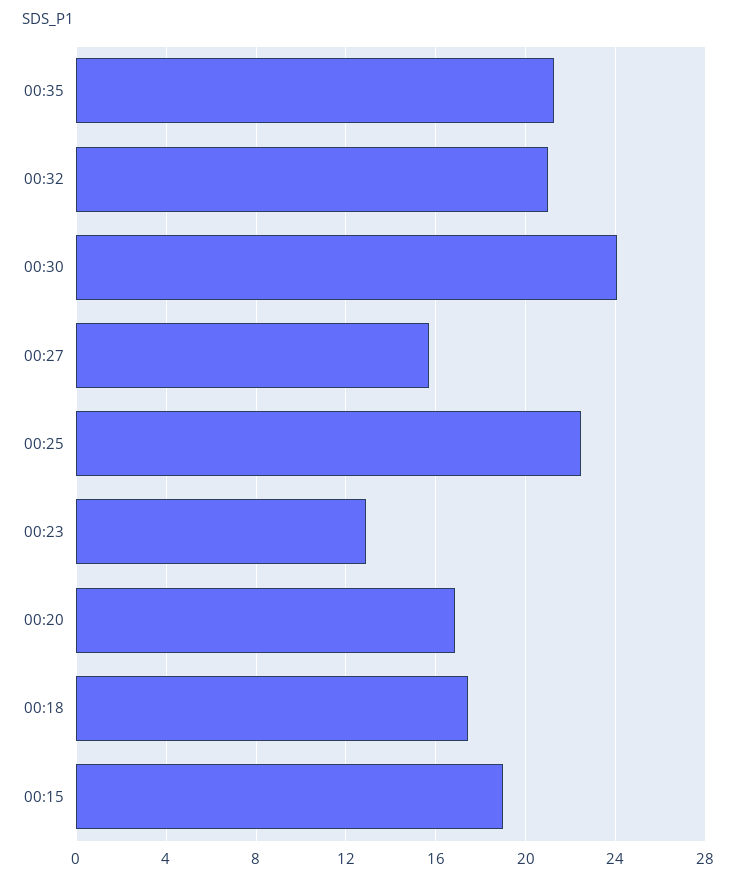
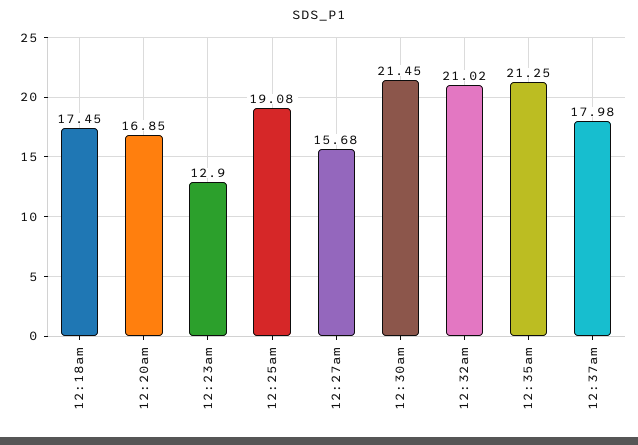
00:30: 24 -> 21.45
00:25: 22.5 -> 19.08
00:15: 19 -> none
12:37am: none -> 17.98

